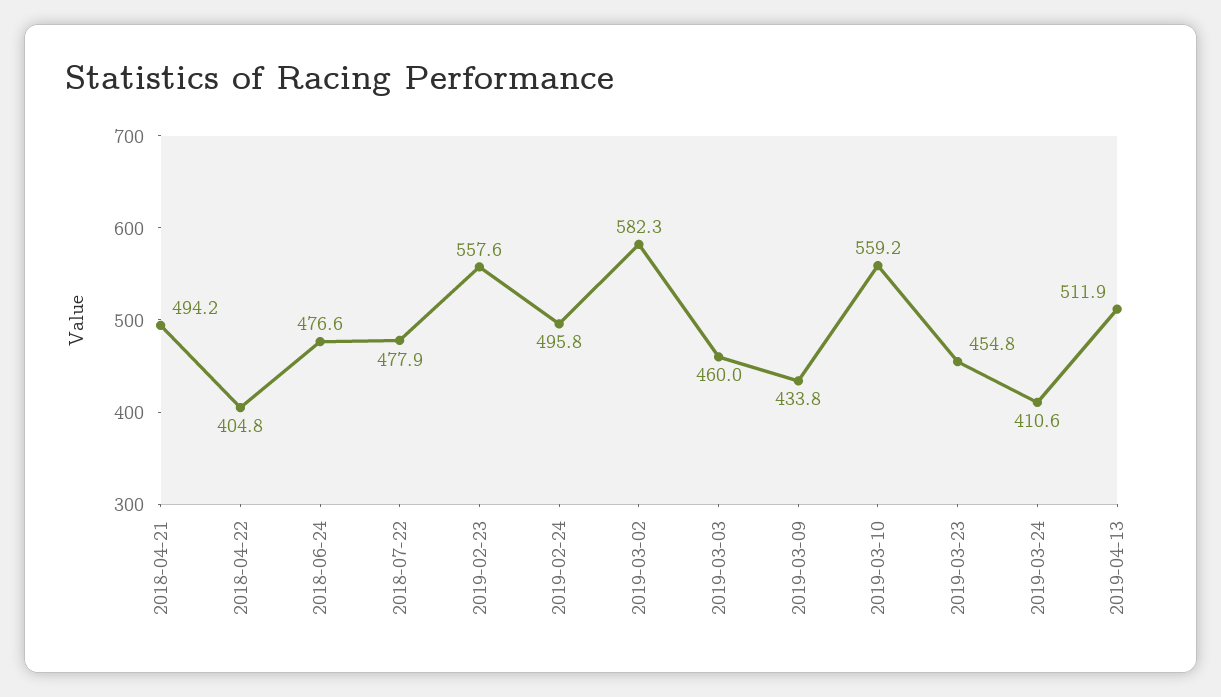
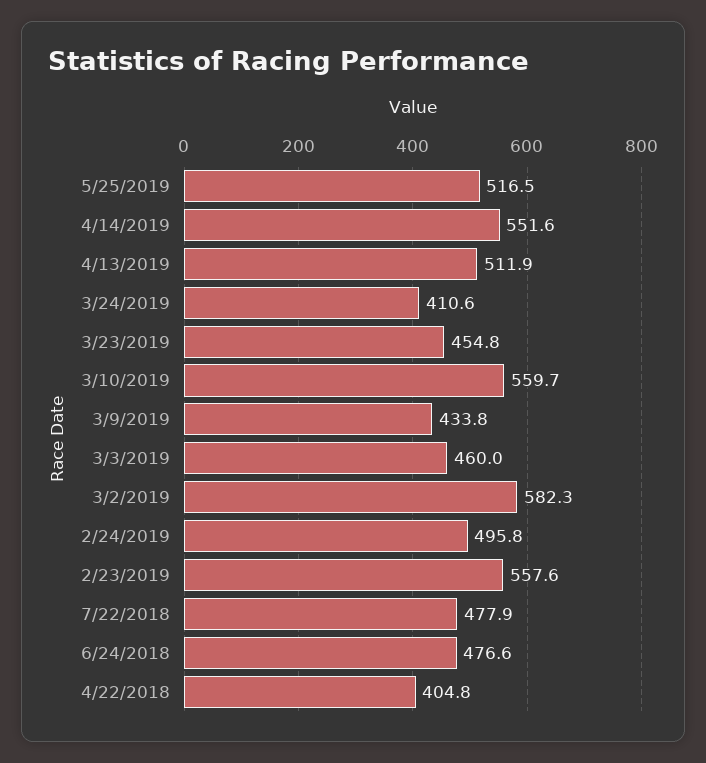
2018-04-21: 494.2 -> none
2019-03-10: 559.2 -> 559.7
5/25/2019: none -> 516.5
4/14/2019: none -> 551.6

